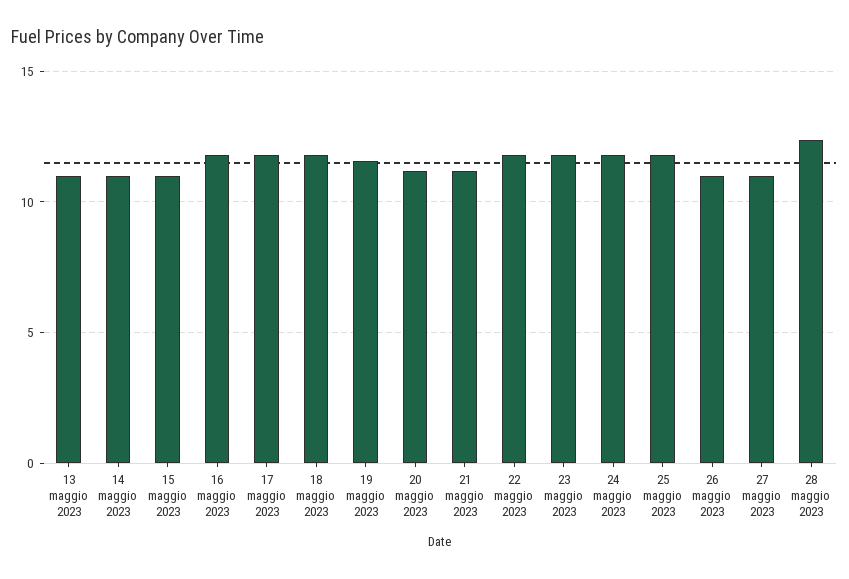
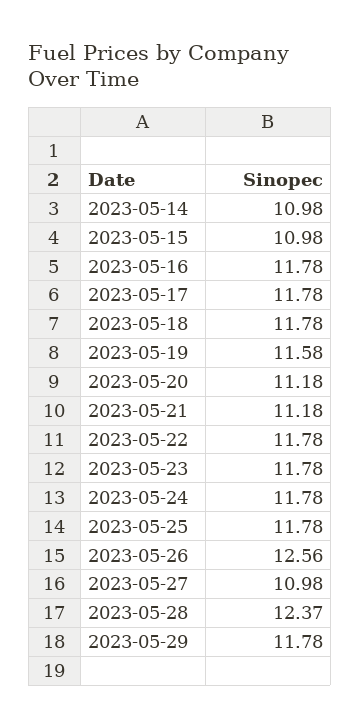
13 maggio 2023: 11 -> none
26 maggio 2023: 11 -> 12.56
2023-05-29: none -> 11.78

